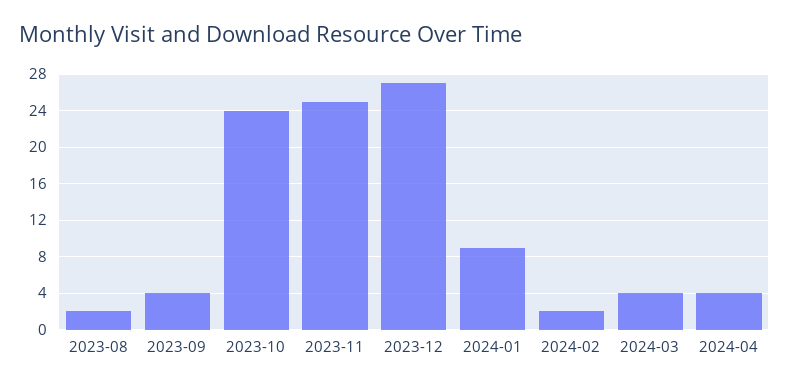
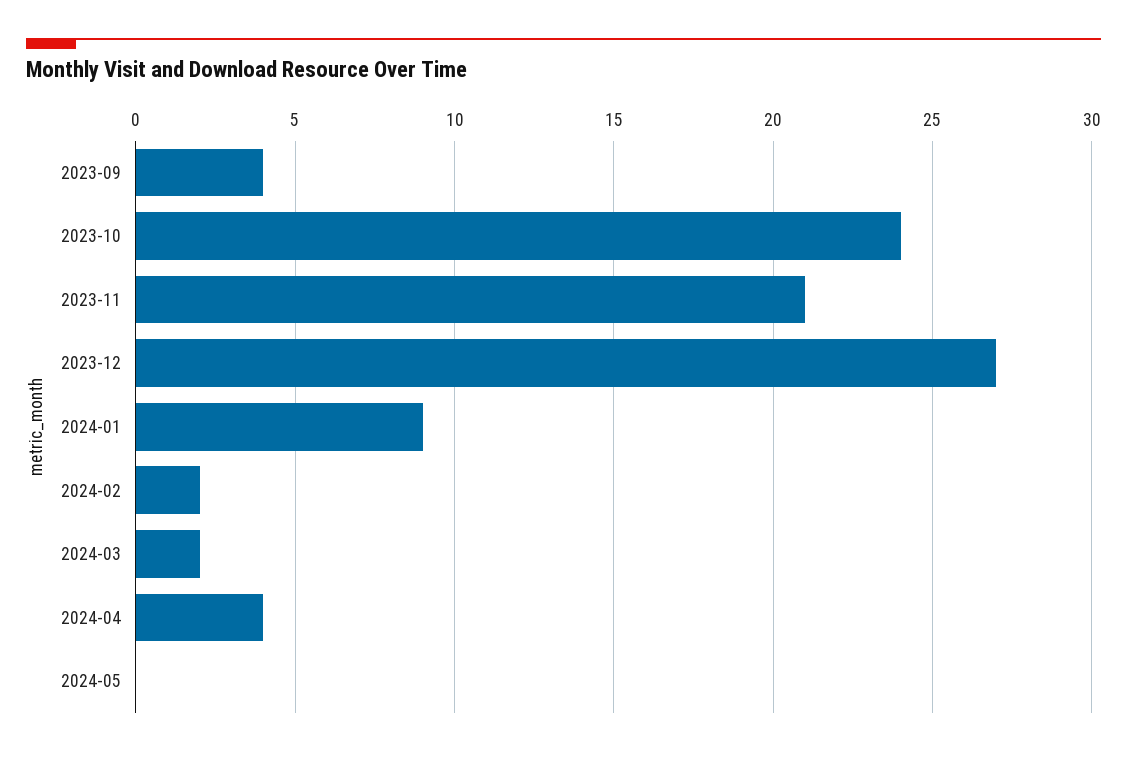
2023-08: 2 -> none
2023-11: 25 -> 21
2024-03: 4 -> 2
2024-05: none -> 0

